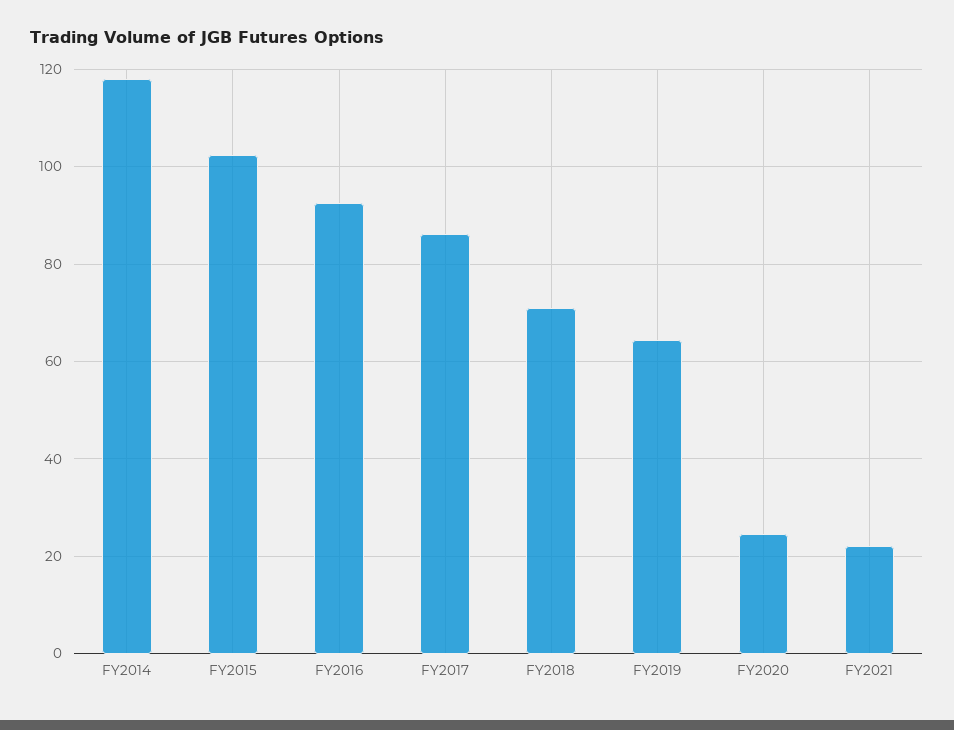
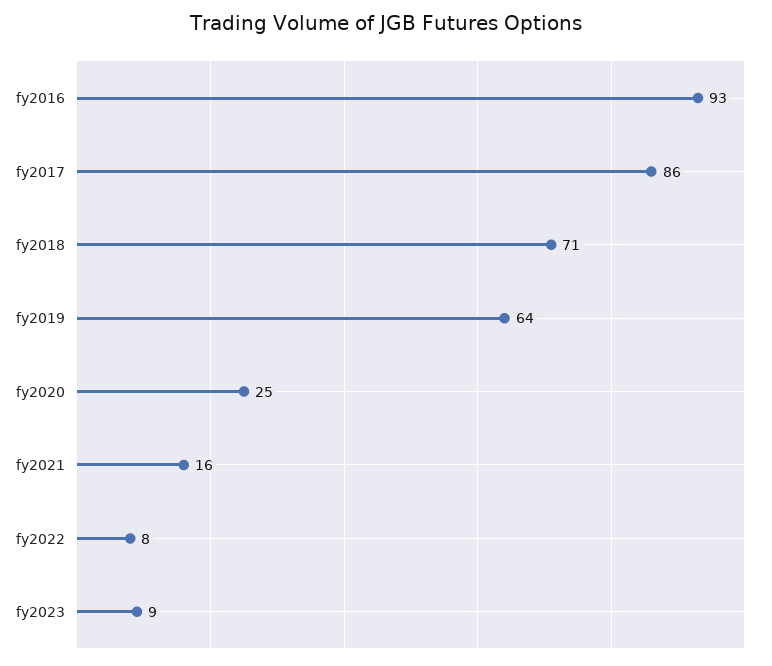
FY2014: 118 -> none
FY2015: 102 -> none
FY2021: 22 -> 16
fy2022: none -> 8
fy2023: none -> 9

